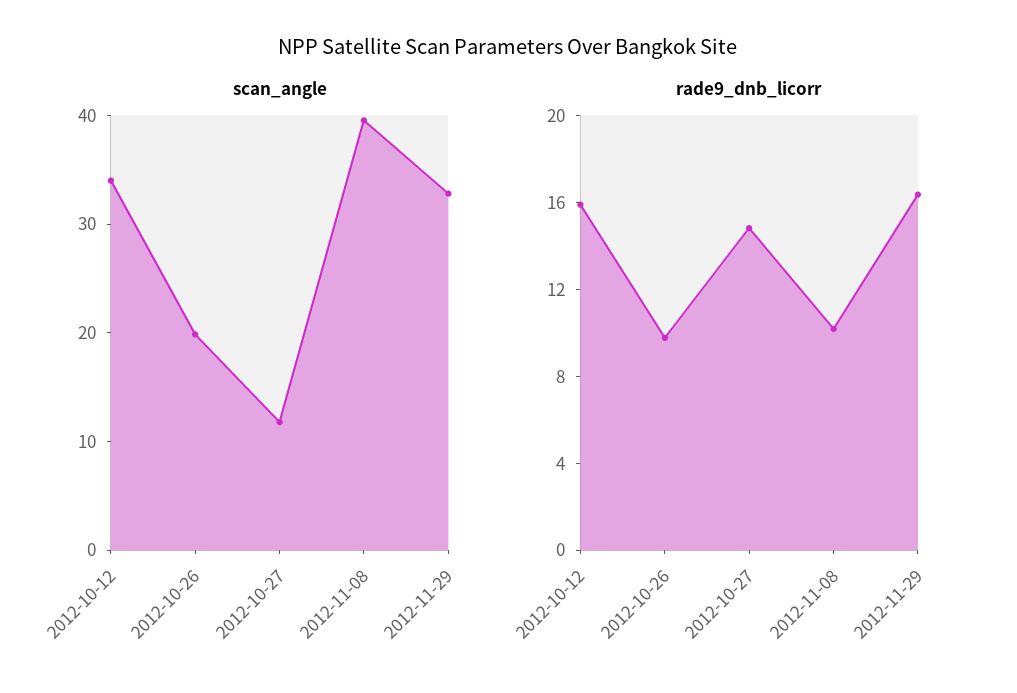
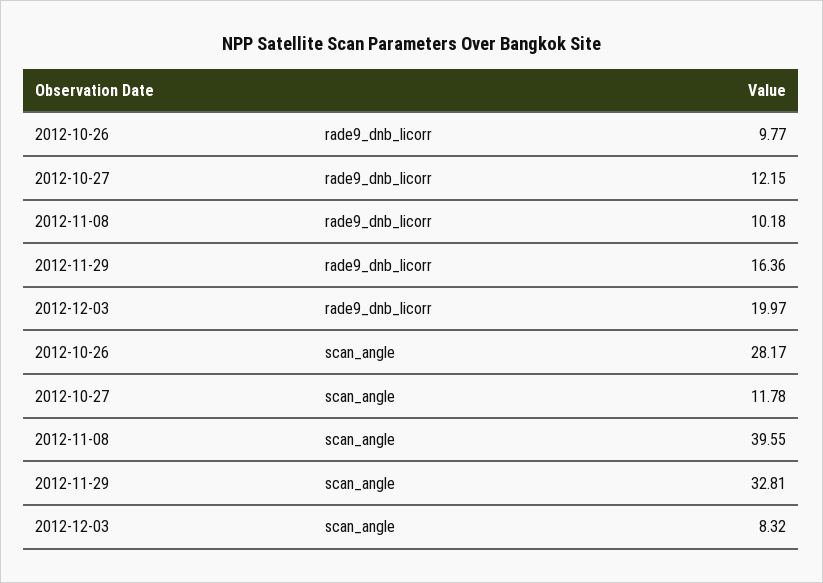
scan_angle, 2012-10-12: 34 -> none
scan_angle, 2012-10-26: 20 -> 28.17
rade9_dnb_licorr, 2012-10-12: 16 -> none
rade9_dnb_licorr, 2012-10-27: 15 -> 12.15
rade9_dnb_licorr, 2012-12-03: none -> 19.97
scan_angle, 2012-12-03: none -> 8.32

